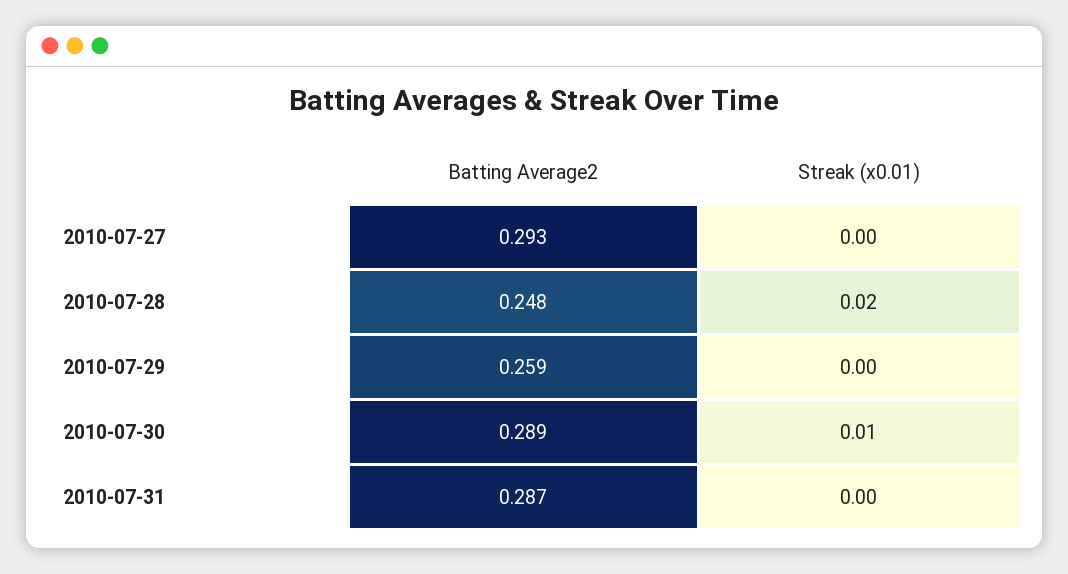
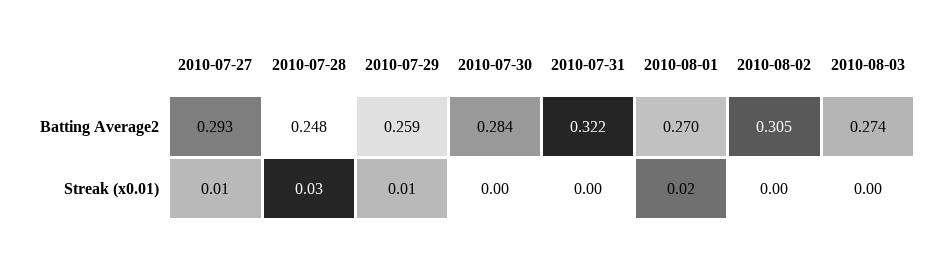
Streak (x0.01), 2010-07-27: 0 -> 0.01
Streak (x0.01), 2010-07-28: 0.02 -> 0.03
Streak (x0.01), 2010-07-29: 0 -> 0.01
Batting Average2, 2010-07-30: 0.289 -> 0.284
Streak (x0.01), 2010-07-30: 0.01 -> 0
Batting Average2, 2010-07-31: 0.287 -> 0.322
Batting Average2, 2010-08-01: none -> 0.27
Batting Average2, 2010-08-02: none -> 0.305
Batting Average2, 2010-08-03: none -> 0.274
Streak (x0.01), 2010-08-01: none -> 0.02
Streak (x0.01), 2010-08-02: none -> 0
Streak (x0.01), 2010-08-03: none -> 0

